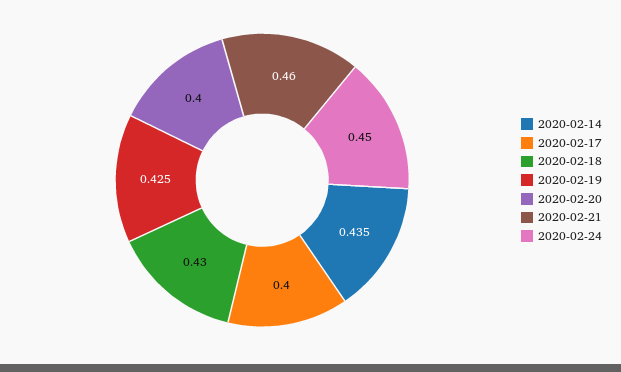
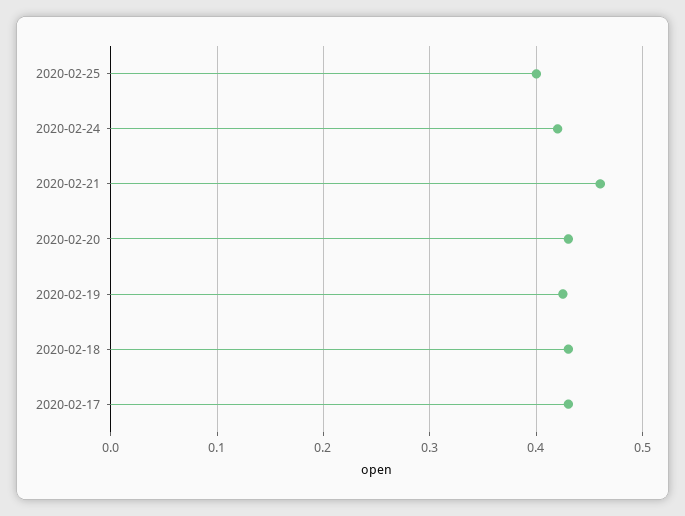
2020-02-14: 0.435 -> none
2020-02-17: 0.4 -> 0.43
2020-02-20: 0.4 -> 0.43
2020-02-24: 0.45 -> 0.42
2020-02-25: none -> 0.4

